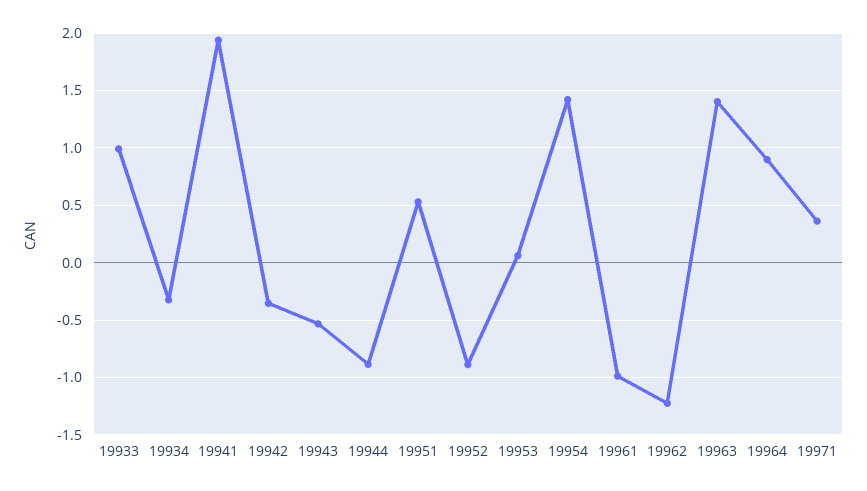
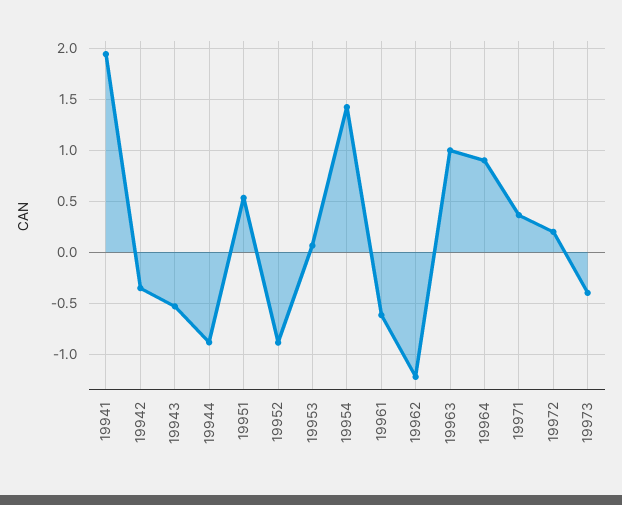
19933: 1 -> none
19934: -0.3 -> none
19961: -1 -> -0.6
19963: 1.4 -> 1
19972: none -> 0.2
19973: none -> -0.4

